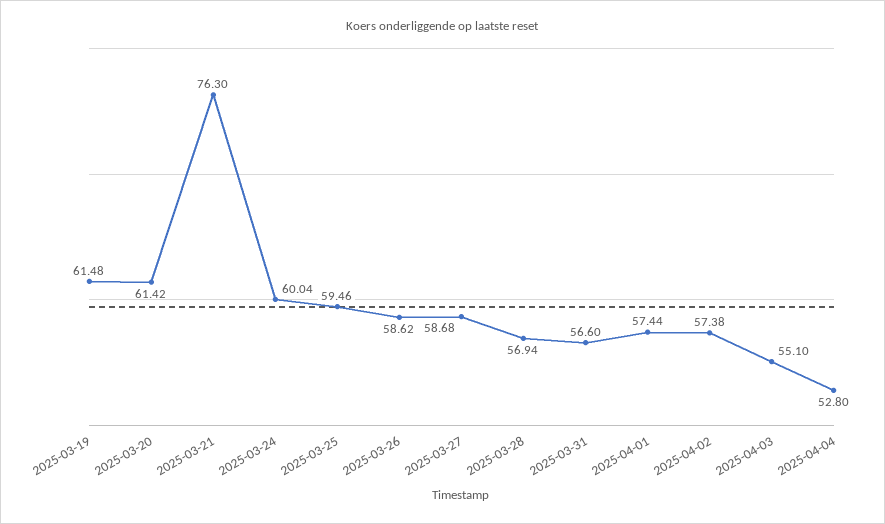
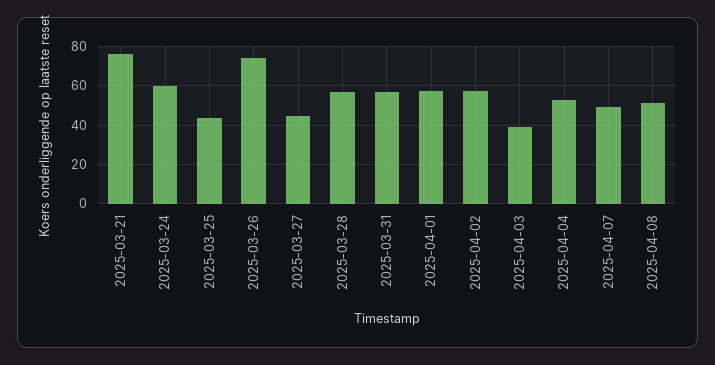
2025-03-19: 61.48 -> none
2025-03-20: 61.42 -> none
2025-03-25: 59.46 -> 45
2025-03-26: 58.62 -> 75
2025-03-27: 58.68 -> 45
2025-04-03: 55.1 -> 40
2025-04-07: none -> 50
2025-04-08: none -> 50

